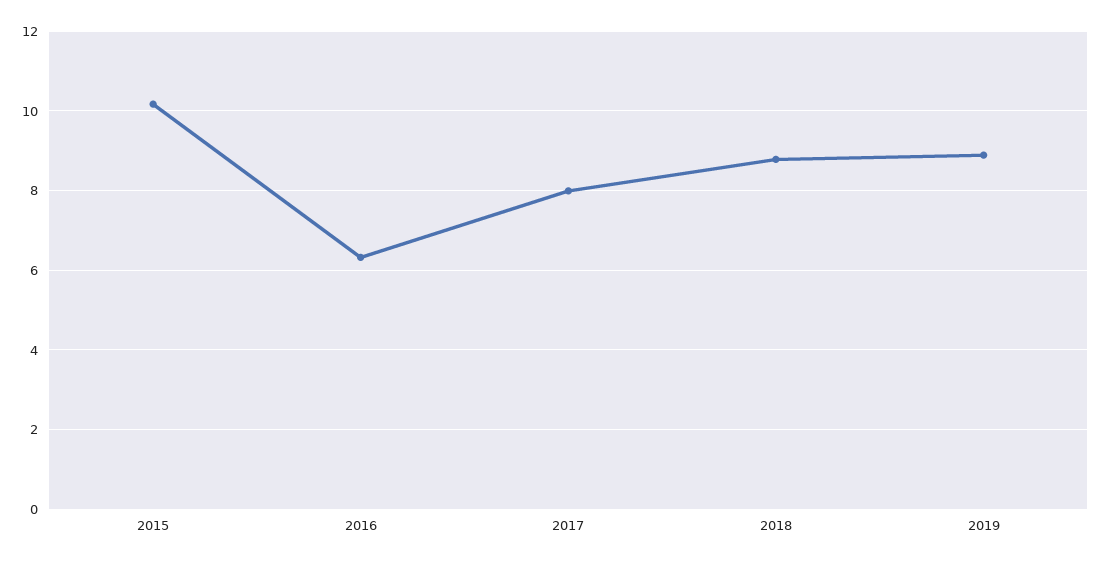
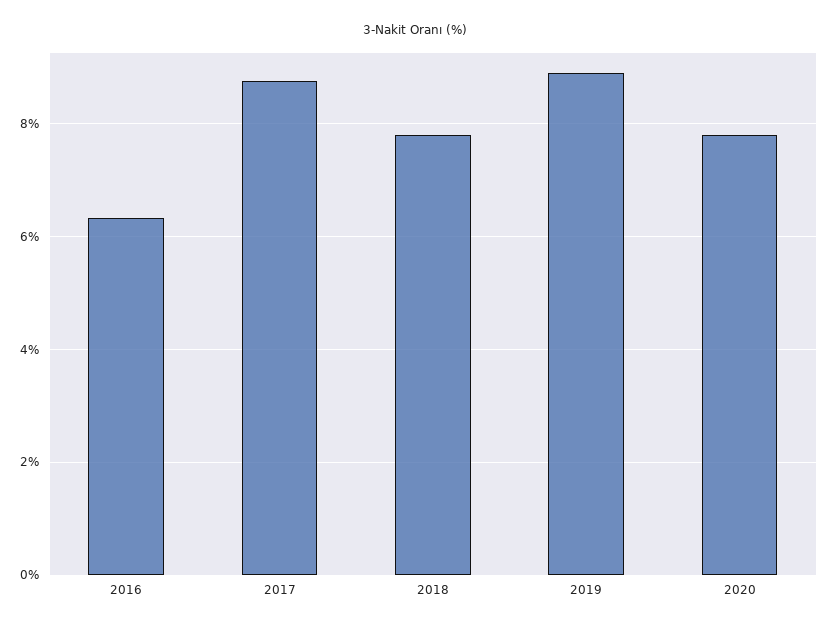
2015: 10.2 -> none
2017: 8 -> 8.8
2018: 8.8 -> 7.8
2020: none -> 7.8

